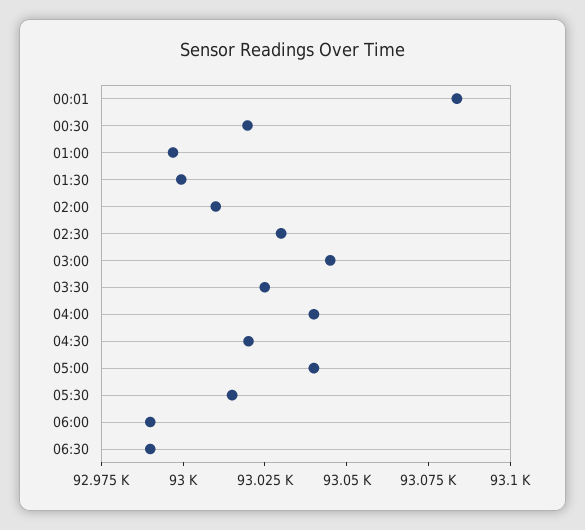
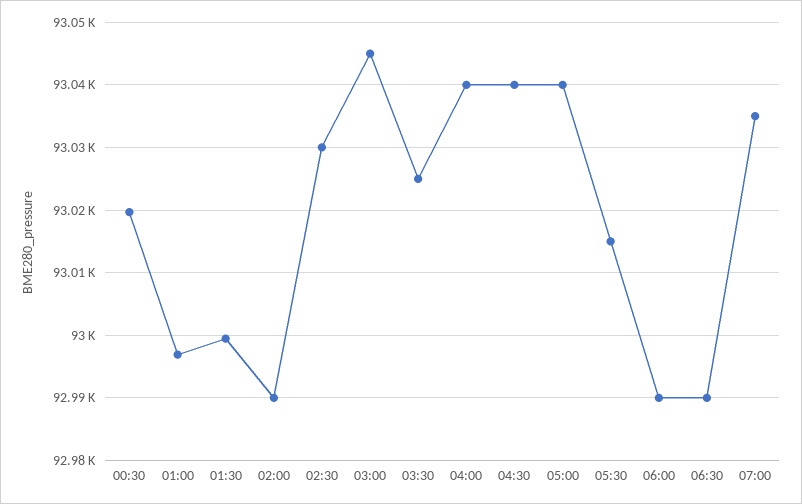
00:01: 93085 -> none
02:00: 93010 -> 92990
04:30: 93020 -> 93040
07:00: none -> 93035

